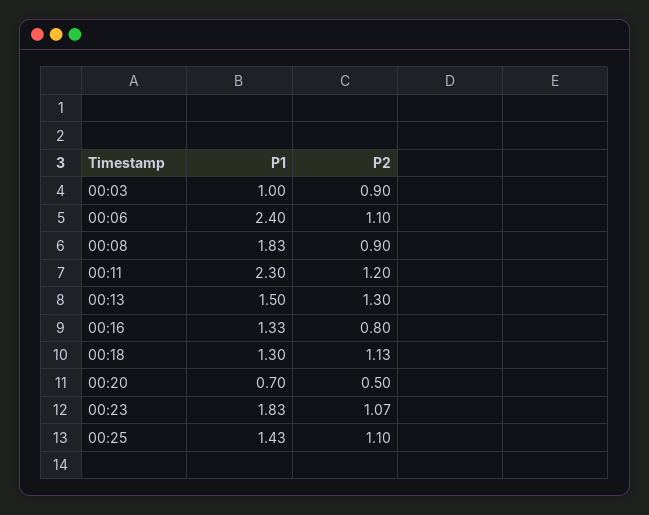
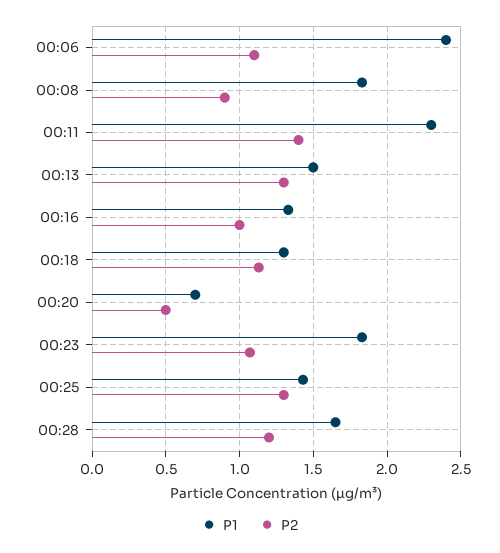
P1, 00:03: 1 -> none
P2, 00:03: 0.9 -> none
P2, 00:11: 1.2 -> 1.4
P2, 00:16: 0.8 -> 1
P2, 00:25: 1.1 -> 1.3
P1, 00:28: none -> 1.65
P2, 00:28: none -> 1.2

